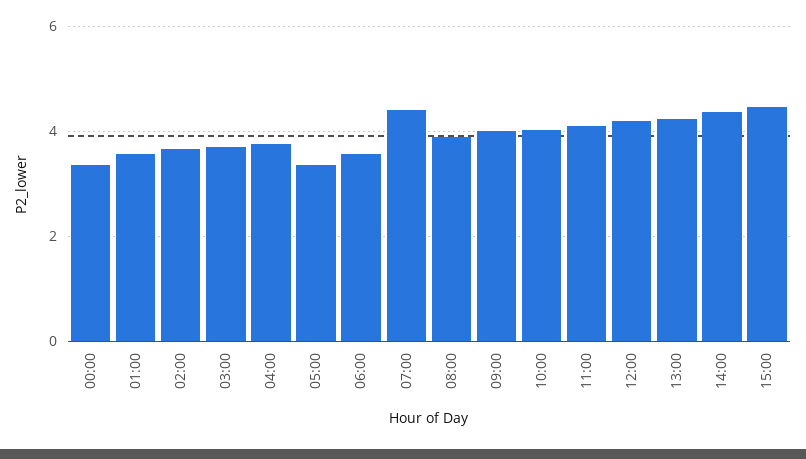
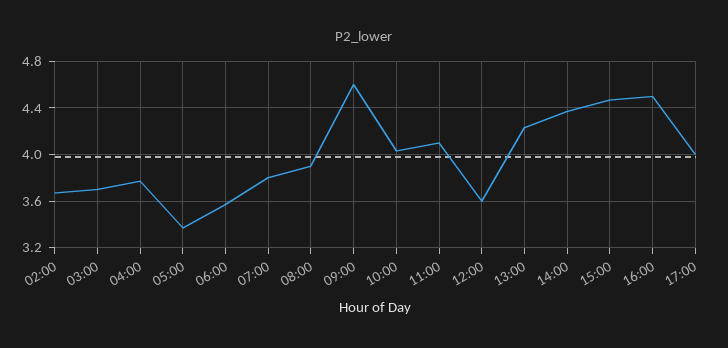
00:00: 3.4 -> none
01:00: 3.6 -> none
07:00: 4.4 -> 3.8
09:00: 4 -> 4.6
12:00: 4.2 -> 3.6
16:00: none -> 4.5
17:00: none -> 4

